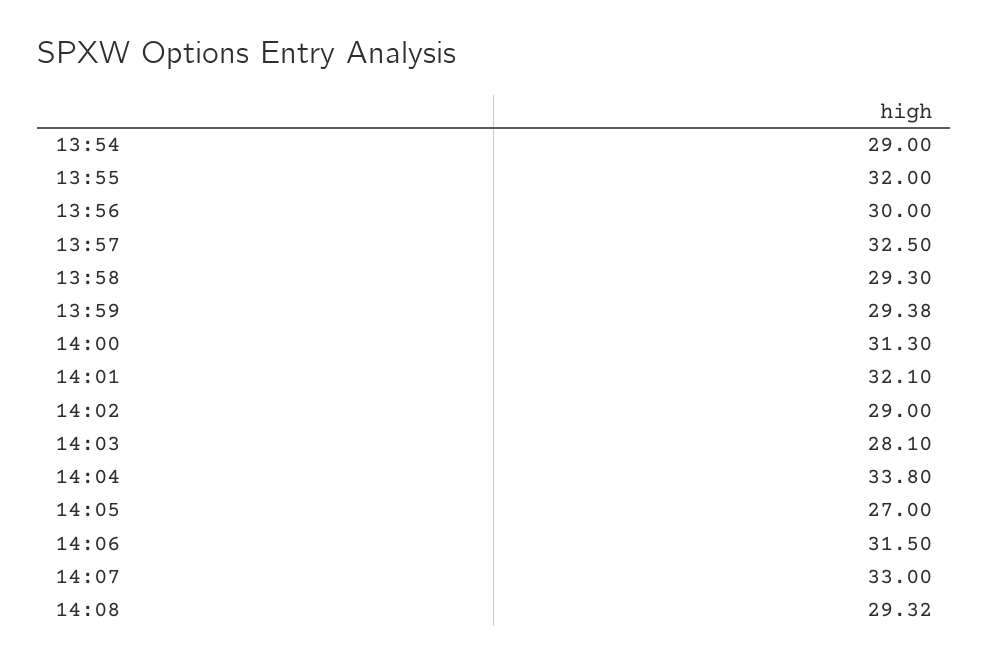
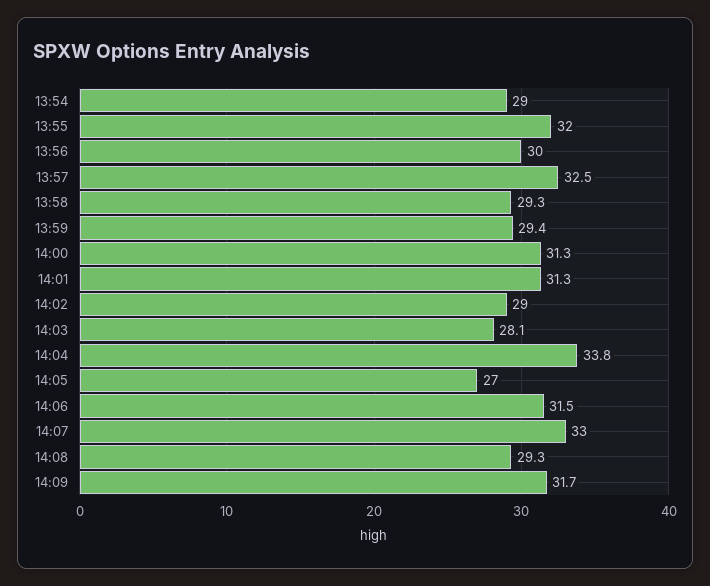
14:01: 32.1 -> 31.3
14:09: none -> 31.7

